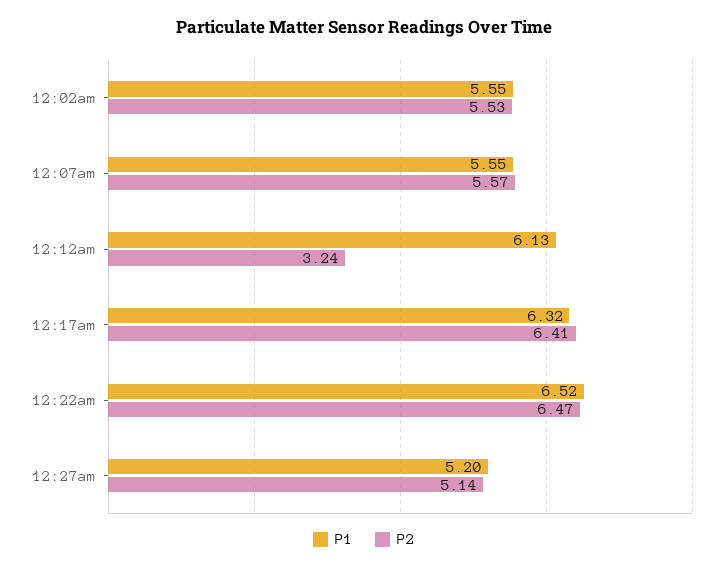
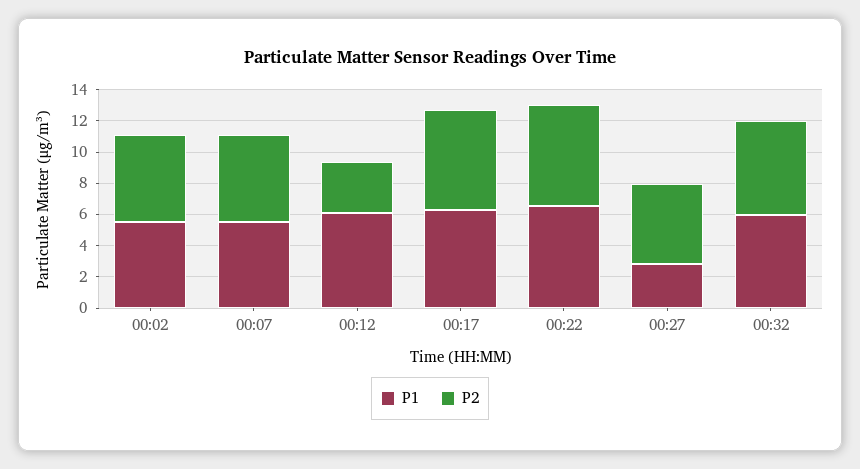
P1, 12:27am: 5.2 -> 3
P1, 00:32: none -> 6
P2, 00:32: none -> 6

